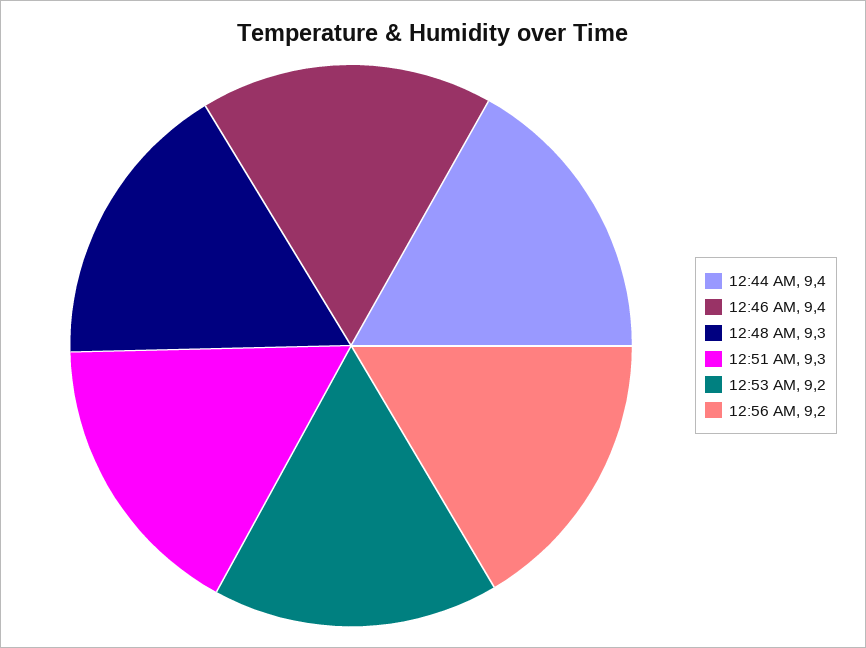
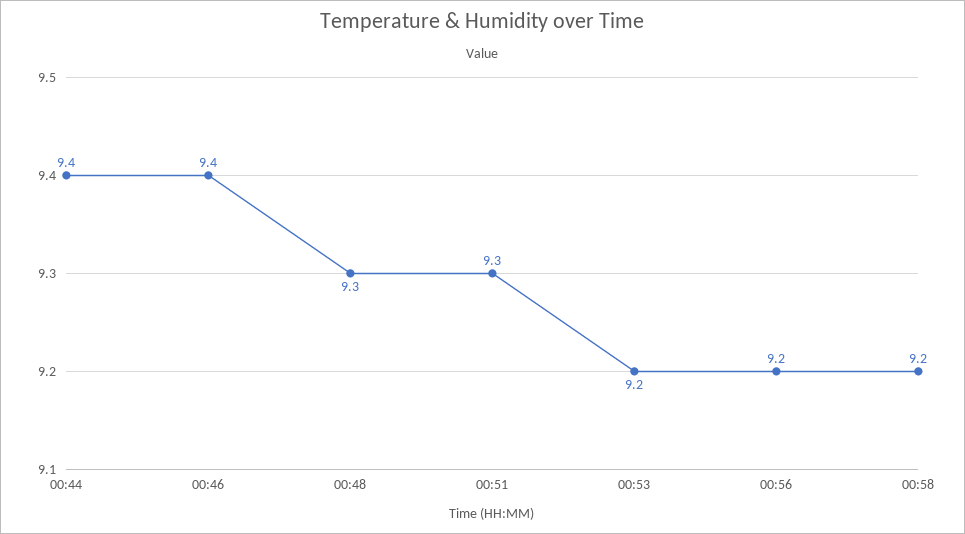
00:58: none -> 9.2

